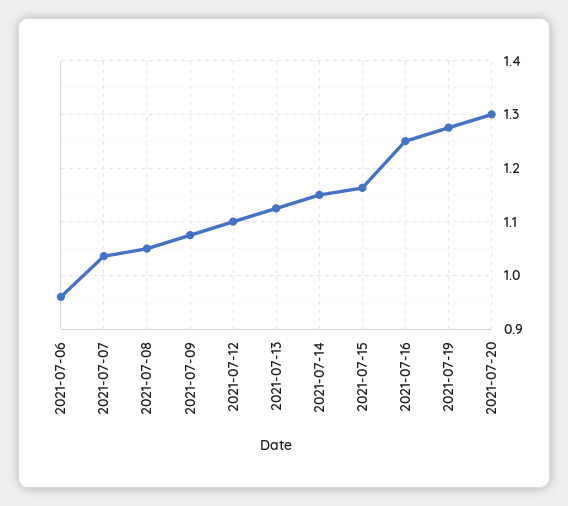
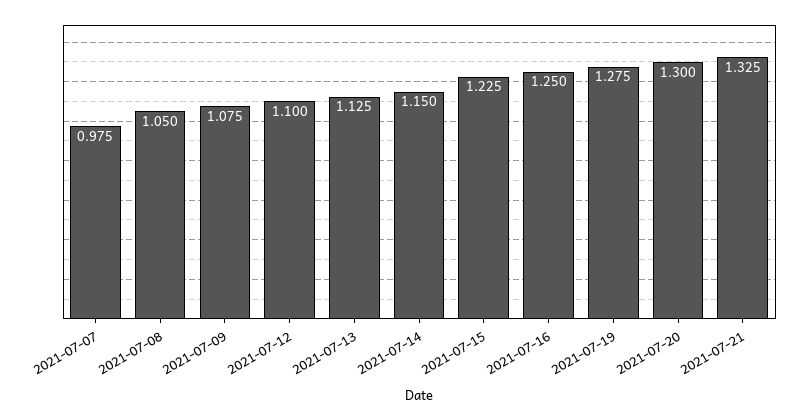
2021-07-06: 0.96 -> none
2021-07-07: 1.04 -> 0.975
2021-07-15: 1.16 -> 1.225
2021-07-21: none -> 1.325

